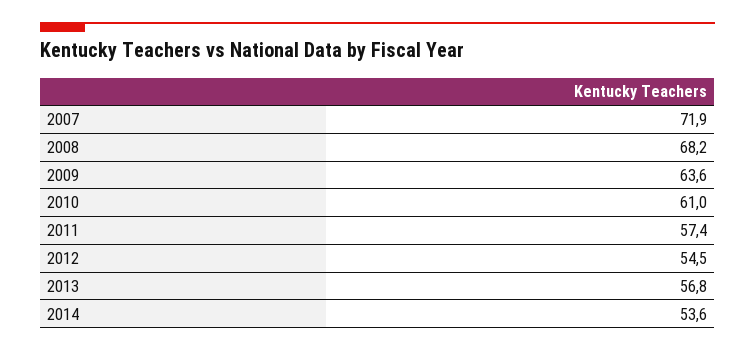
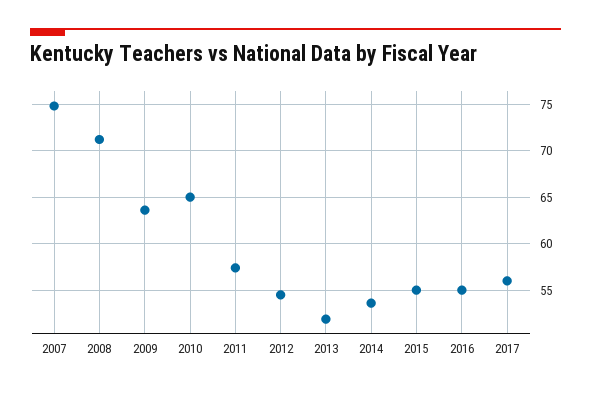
2007: 71.9 -> 75
2008: 68.2 -> 71
2010: 61 -> 65
2013: 56.8 -> 52
2015: none -> 55
2016: none -> 55
2017: none -> 56

